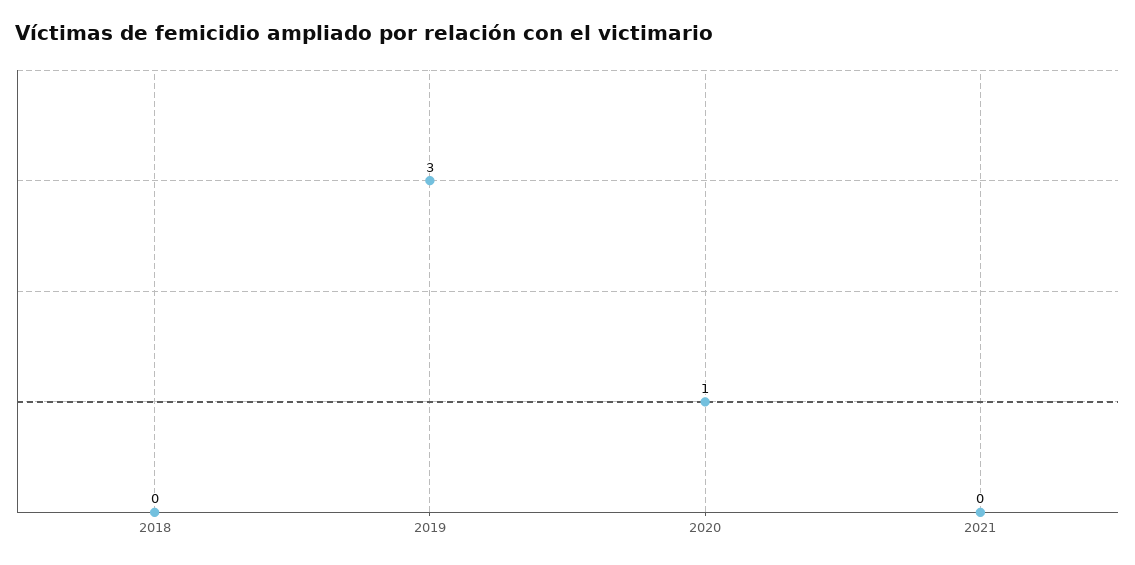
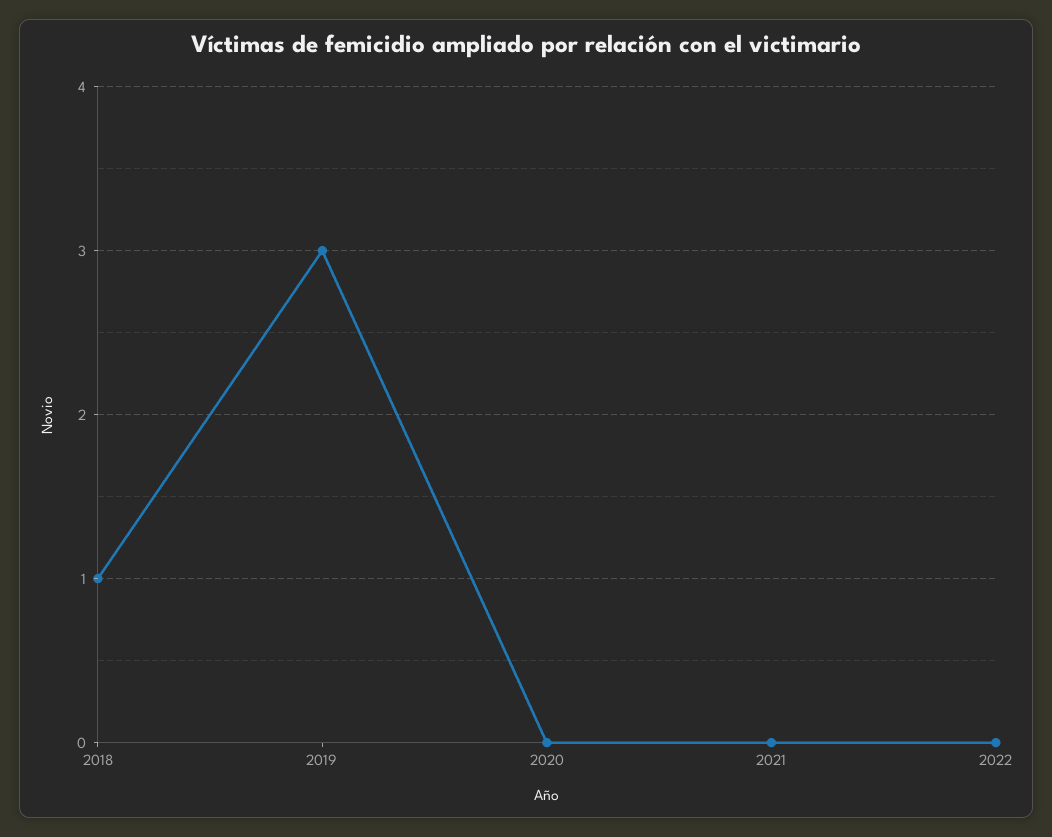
2018: 0 -> 1
2020: 1 -> 0
2022: none -> 0

